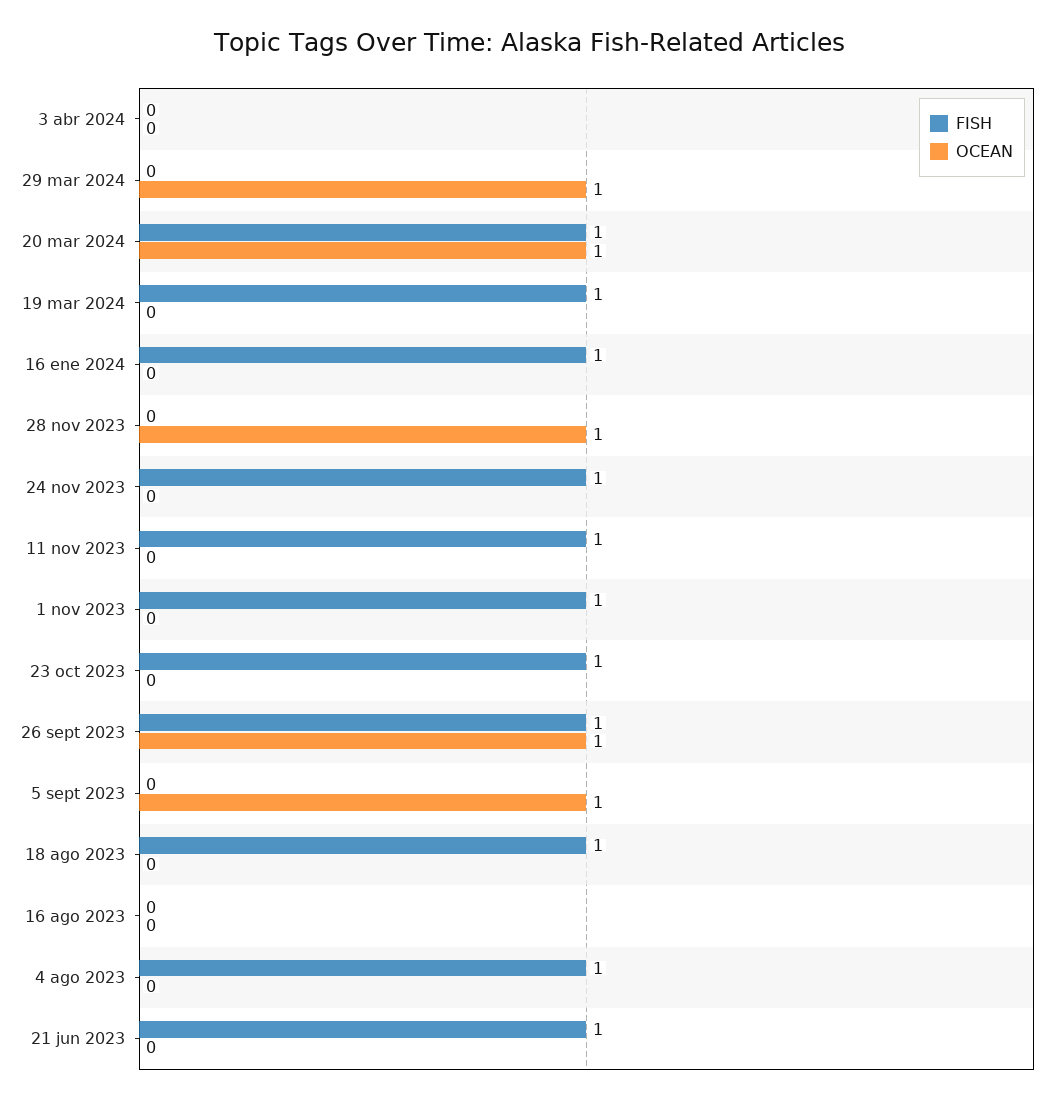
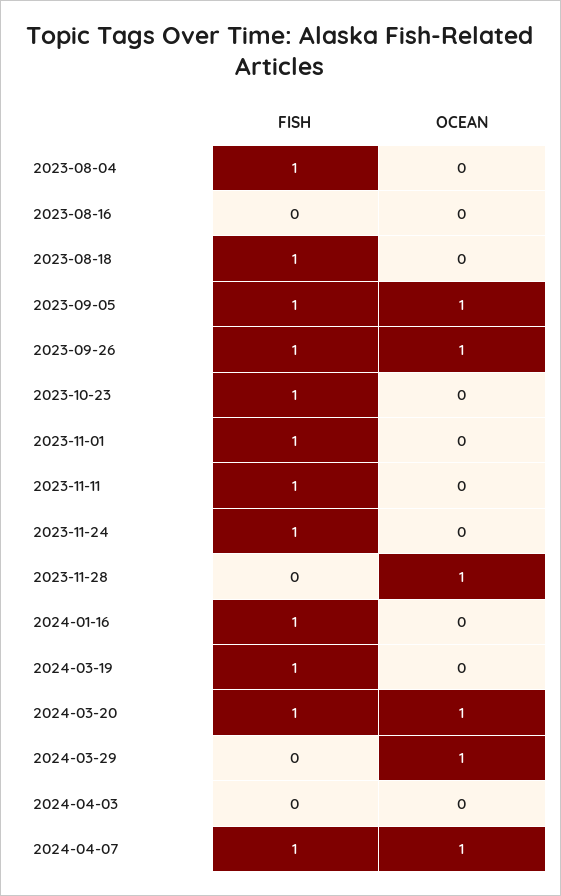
FISH, 5 sept 2023: 0 -> 1
FISH, 21 jun 2023: 1 -> none
OCEAN, 21 jun 2023: 0 -> none
FISH, 2024-04-07: none -> 1
OCEAN, 2024-04-07: none -> 1

